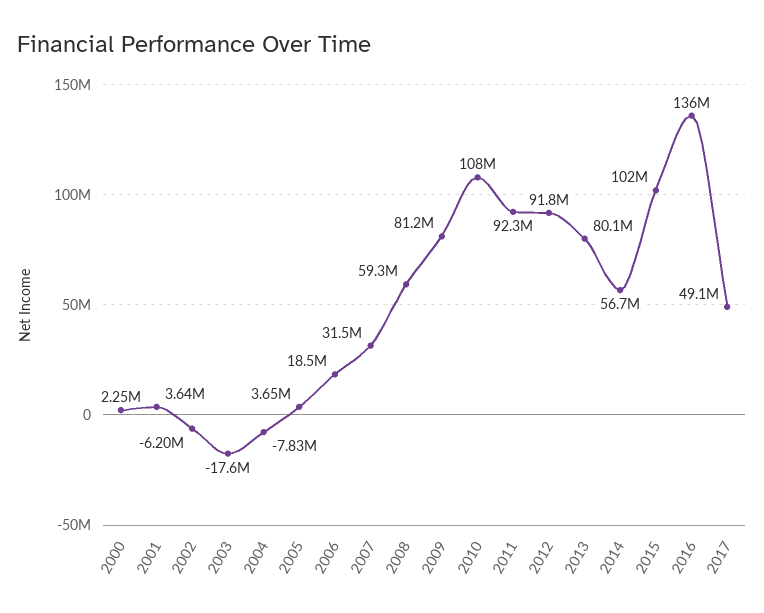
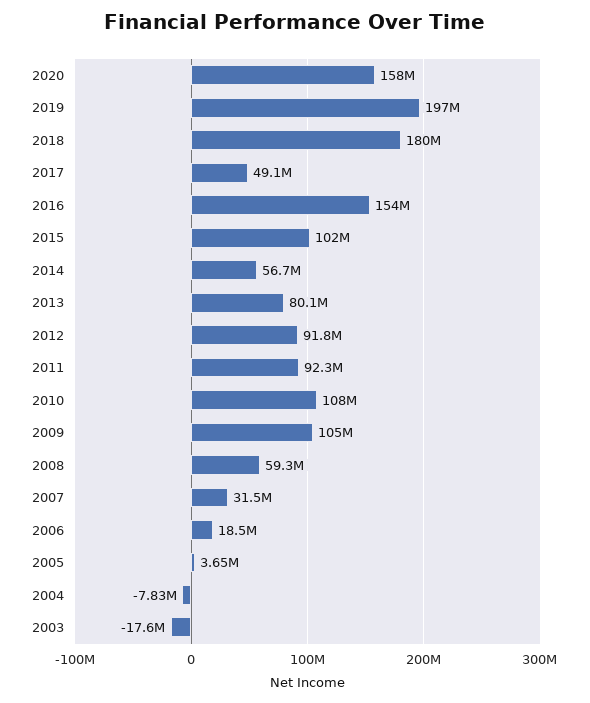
2000: 2250000 -> none
2001: 3640000 -> none
2002: -6200000 -> none
2009: 81200000 -> 105000000
2016: 136000000 -> 154000000
2020: none -> 158000000
2019: none -> 197000000
2018: none -> 180000000

